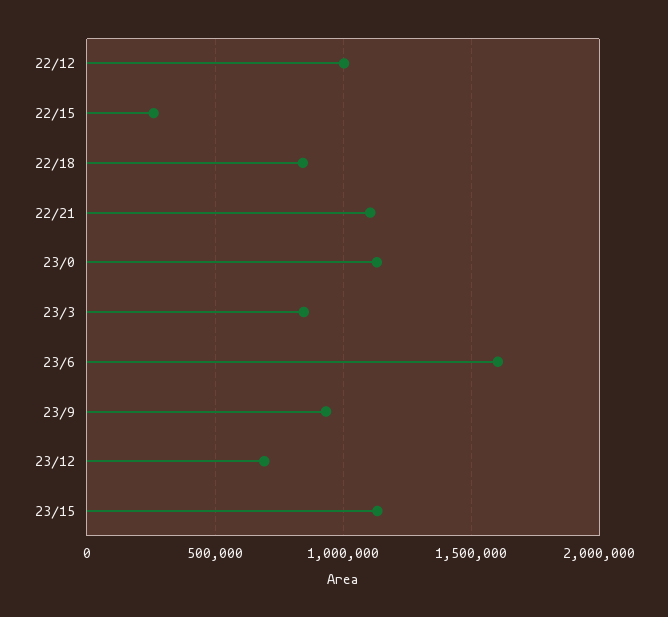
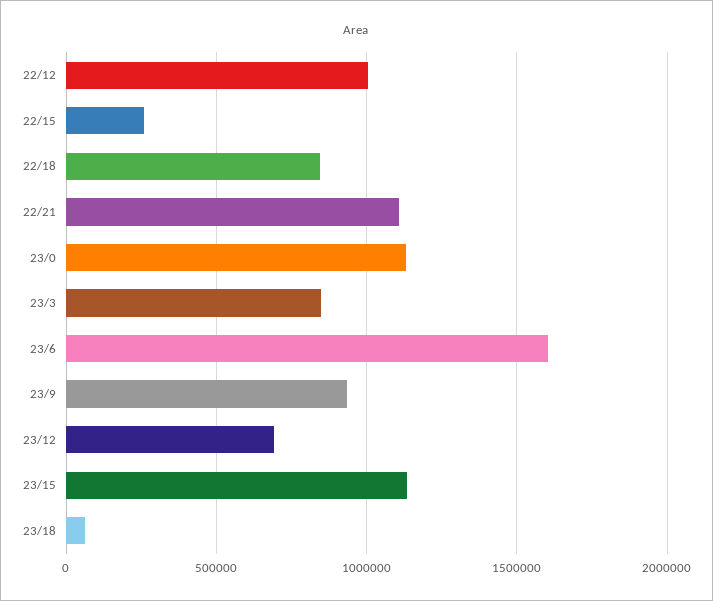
23/18: none -> 50000

